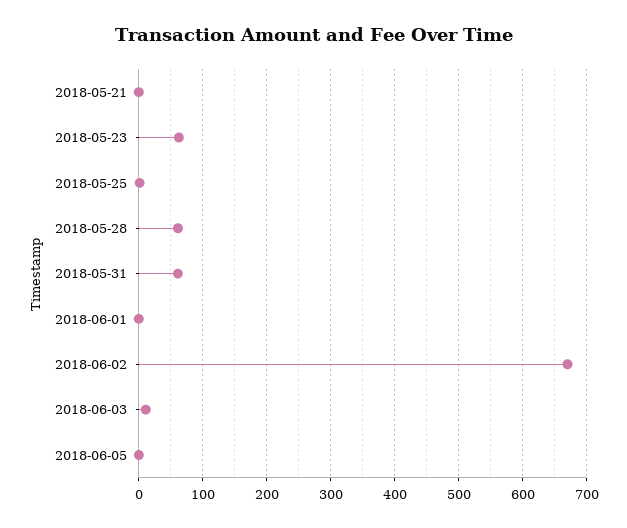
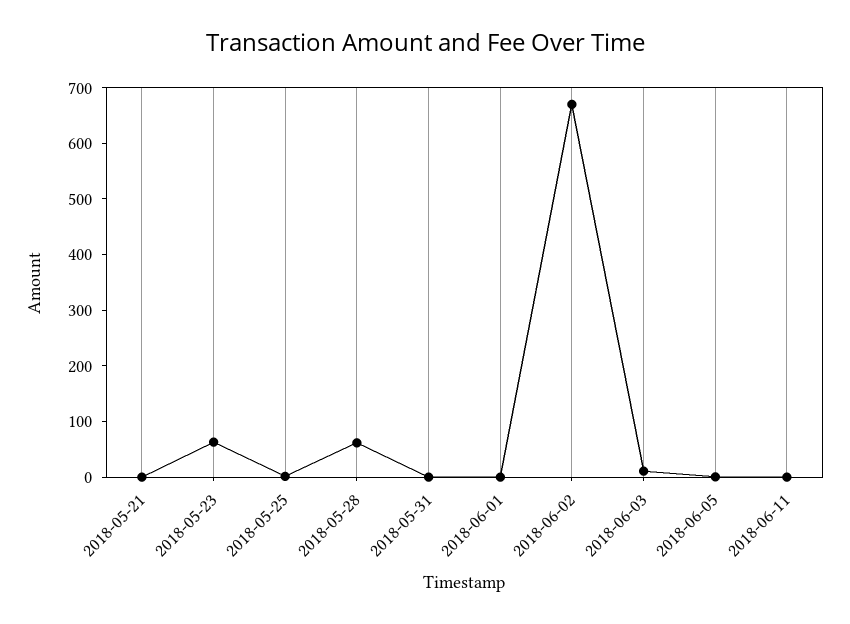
2018-05-31: 60 -> 0
2018-06-11: none -> 0

